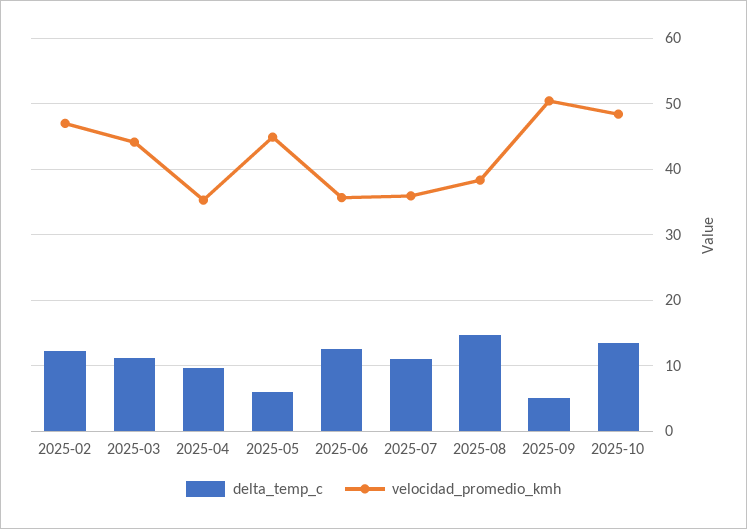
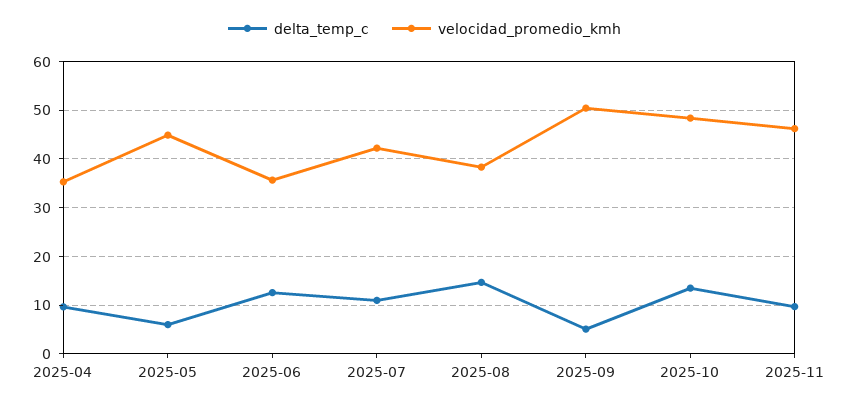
delta_temp_c, 2025-02: 12 -> none
velocidad_promedio_kmh, 2025-02: 47 -> none
delta_temp_c, 2025-03: 11 -> none
velocidad_promedio_kmh, 2025-03: 44 -> none
velocidad_promedio_kmh, 2025-07: 36 -> 42
delta_temp_c, 2025-11: none -> 10
velocidad_promedio_kmh, 2025-11: none -> 46

